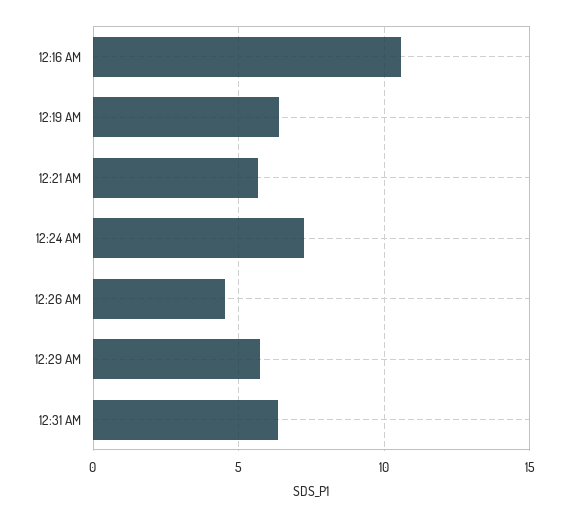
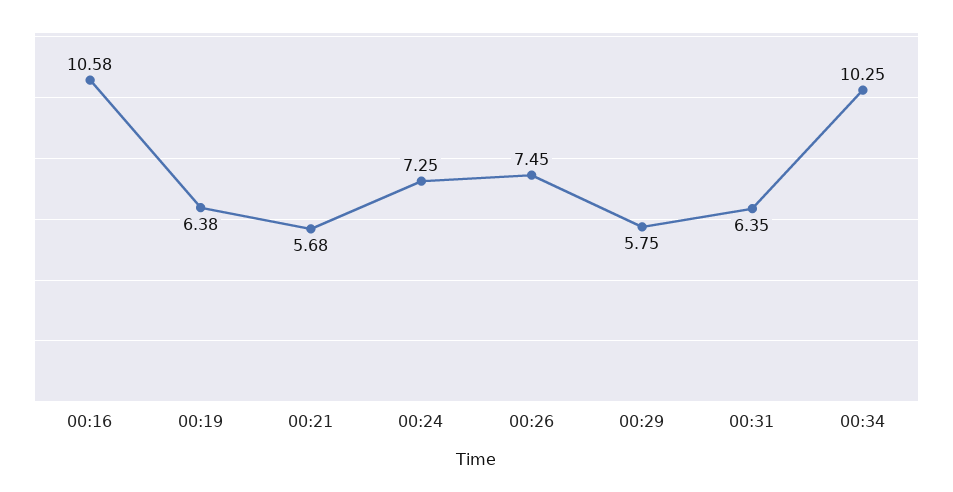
12:26 AM: 4.5 -> 7.45
00:34: none -> 10.25

